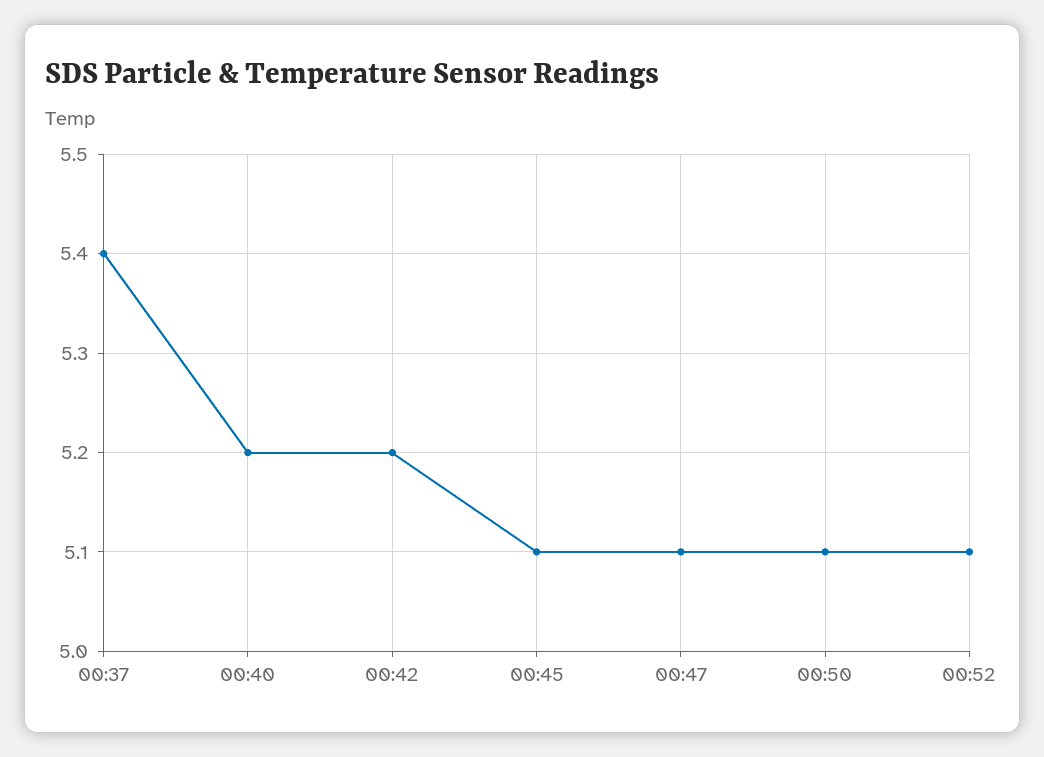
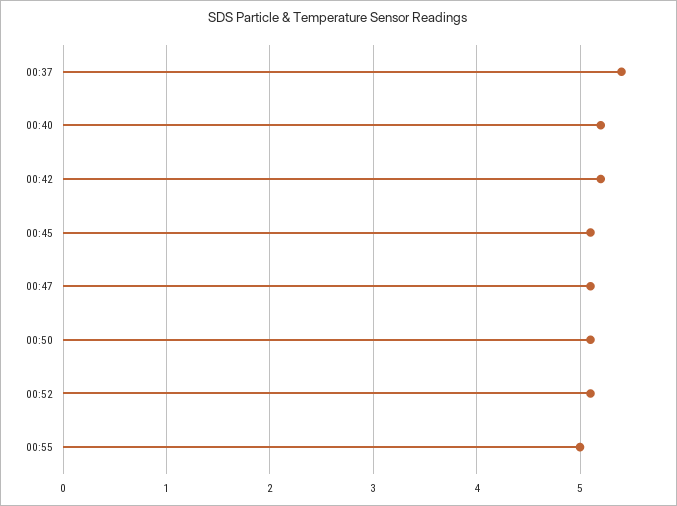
00:55: none -> 5

